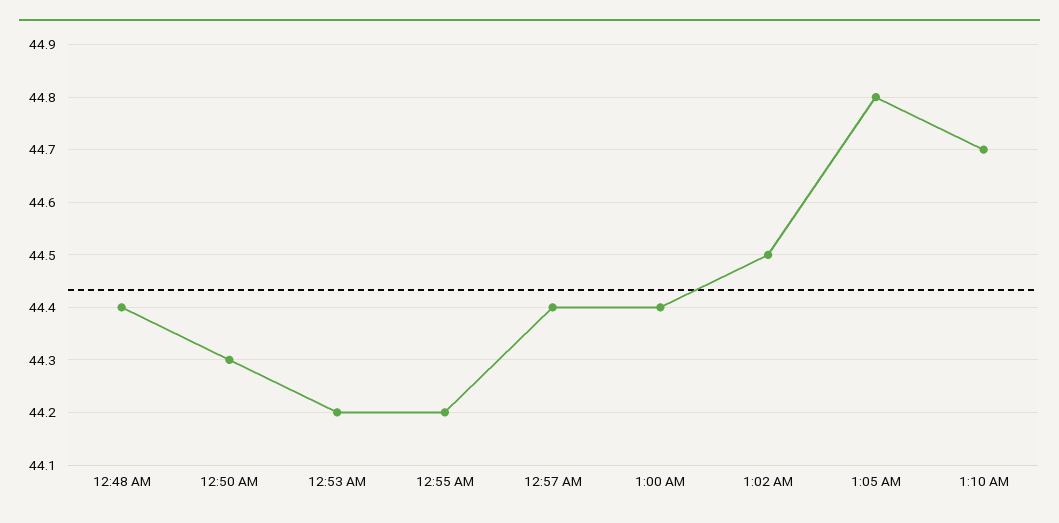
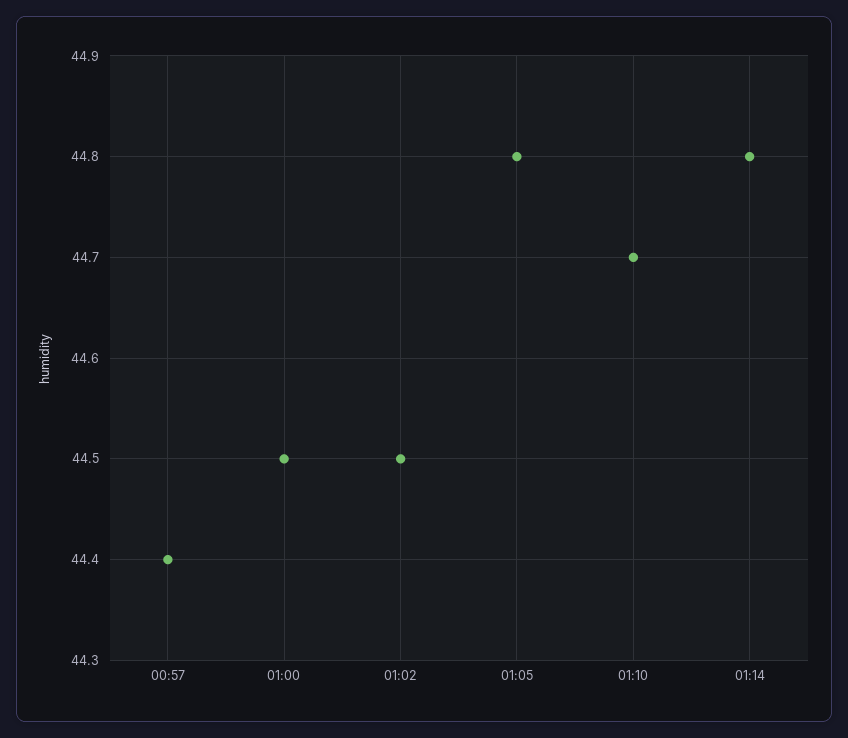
12:48 AM: 44.4 -> none
12:50 AM: 44.3 -> none
12:53 AM: 44.2 -> none
12:55 AM: 44.2 -> none
1:00 AM: 44.4 -> 44.5
01:14: none -> 44.8

